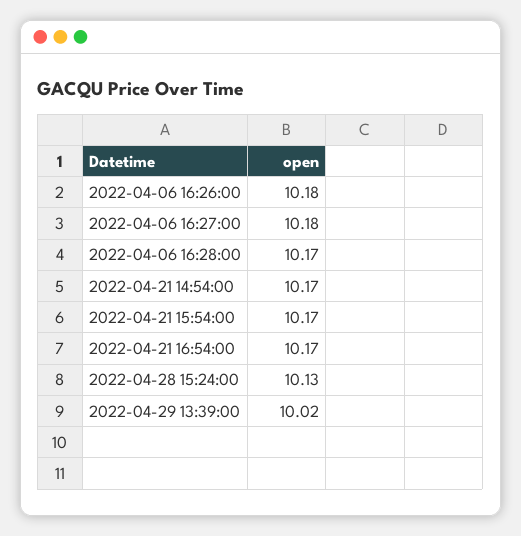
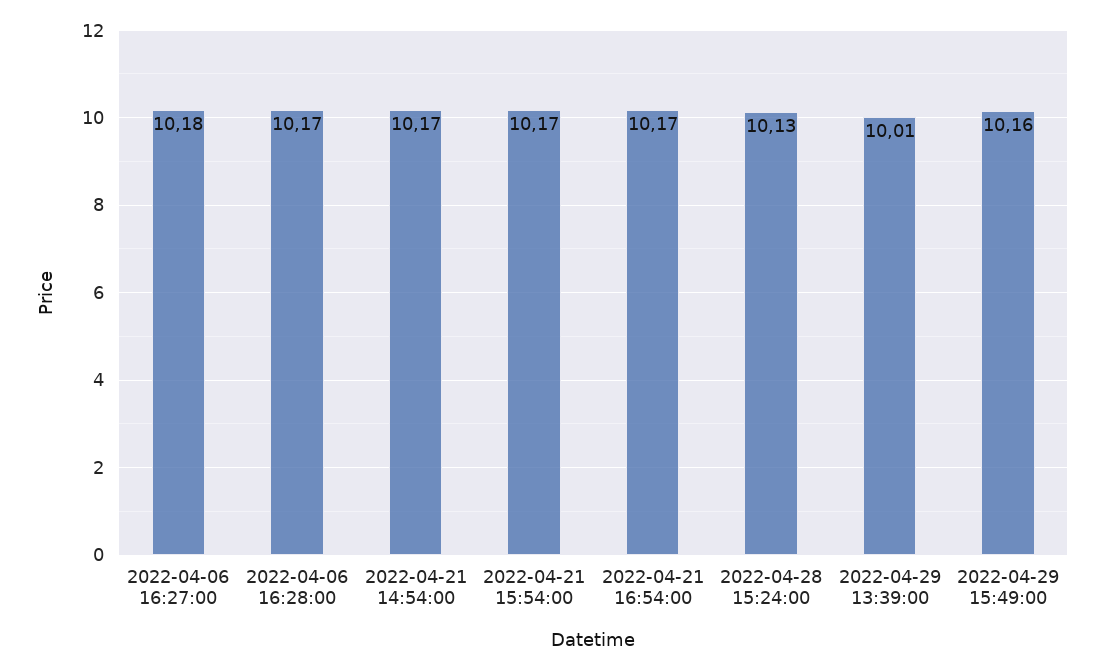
2022-04-06 16:26:00: 10.18 -> none
2022-04-29 13:39:00: 10.02 -> 10.01
2022-04-29 15:49:00: none -> 10.16

